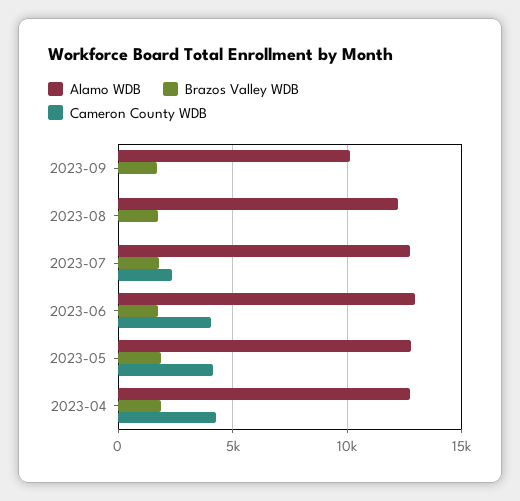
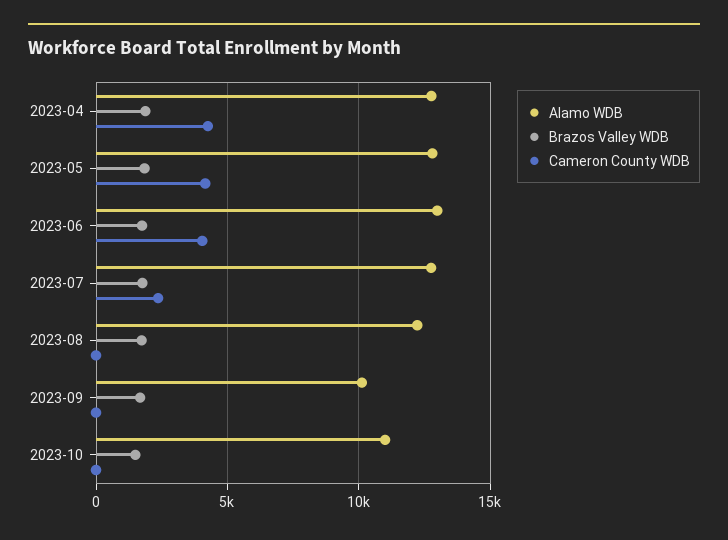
Alamo WDB, 2023-10: none -> 11000
Brazos Valley WDB, 2023-10: none -> 1500
Cameron County WDB, 2023-10: none -> 0

